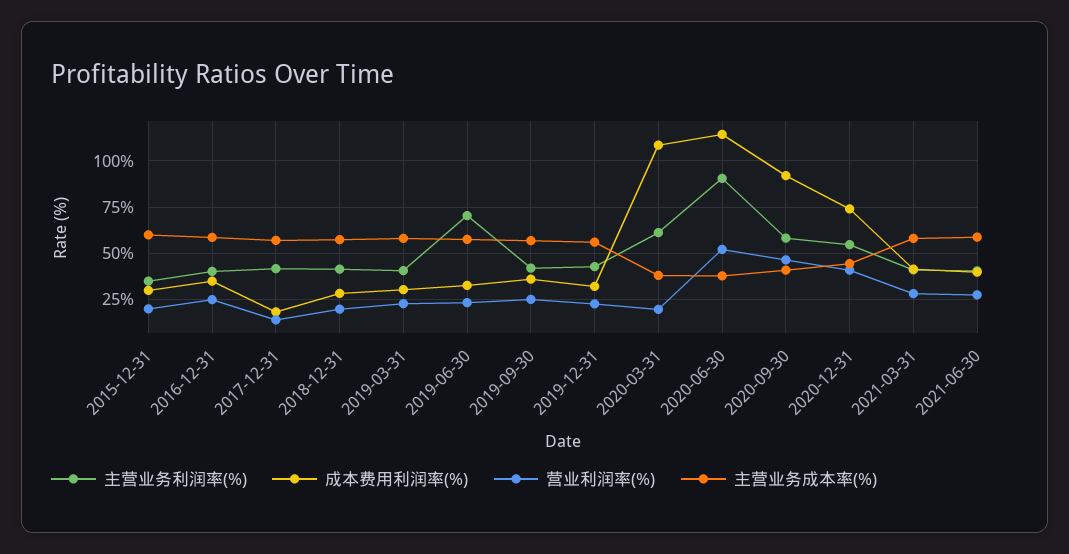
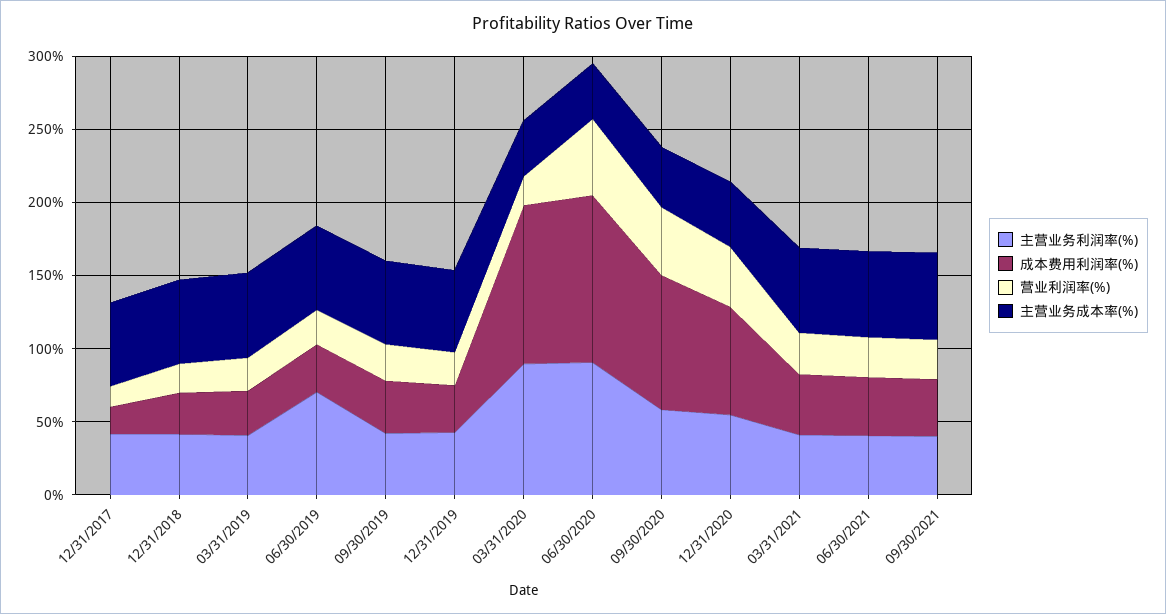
主营业务利润率(%), 2015-12-31: 35 -> none
成本费用利润率(%), 2015-12-31: 30 -> none
营业利润率(%), 2015-12-31: 20 -> none
主营业务成本率(%), 2015-12-31: 60 -> none
主营业务利润率(%), 2016-12-31: 40 -> none
成本费用利润率(%), 2016-12-31: 35 -> none
营业利润率(%), 2016-12-31: 25 -> none
主营业务成本率(%), 2016-12-31: 60 -> none
主营业务利润率(%), 2020-03-31: 60 -> 90
主营业务利润率(%), 09/30/2021: none -> 40
成本费用利润率(%), 09/30/2021: none -> 40
营业利润率(%), 09/30/2021: none -> 30
主营业务成本率(%), 09/30/2021: none -> 60

